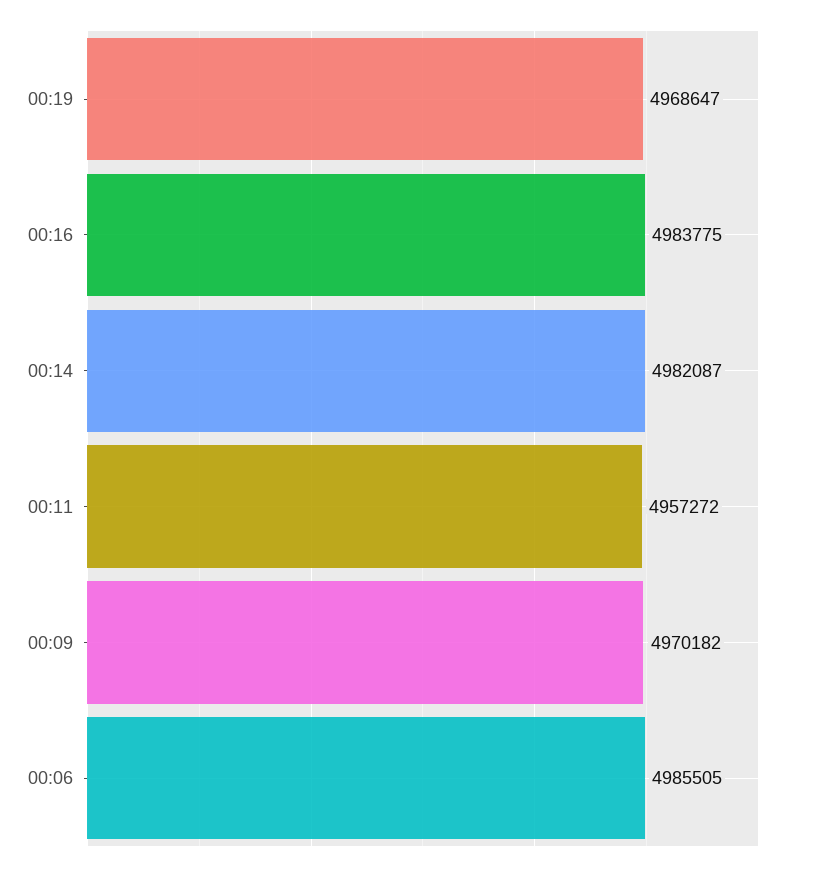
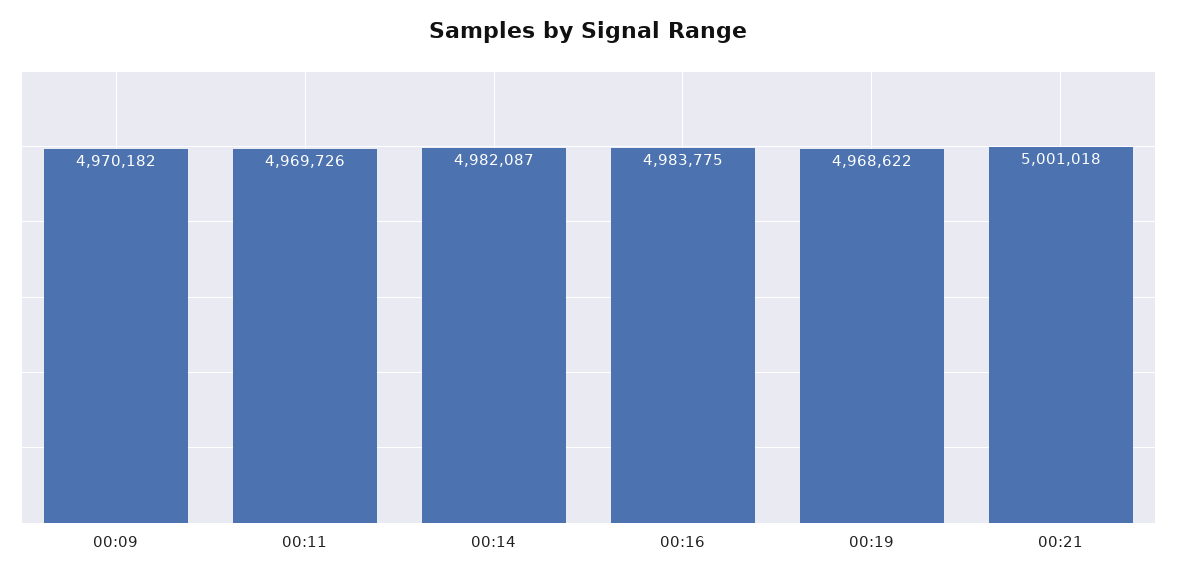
00:19: 4968647 -> 4968622
00:11: 4957272 -> 4969726
00:06: 4985505 -> none
00:21: none -> 5001018

